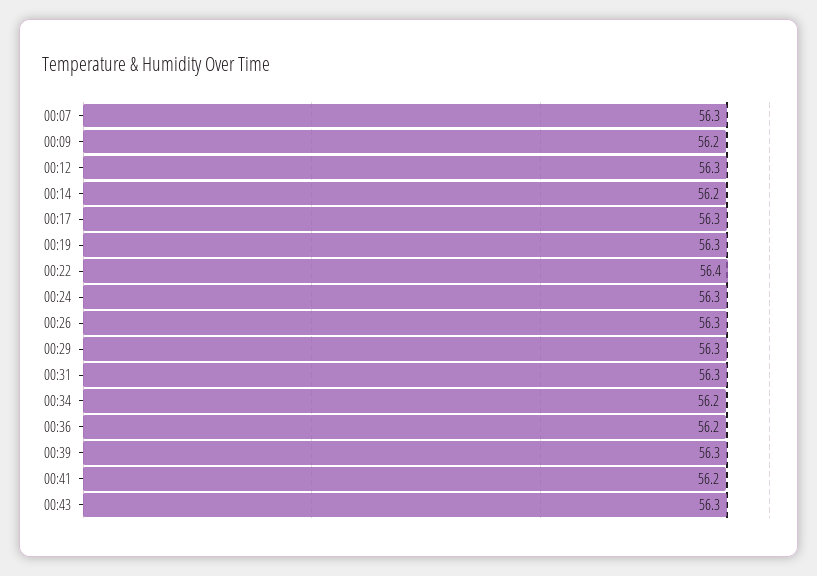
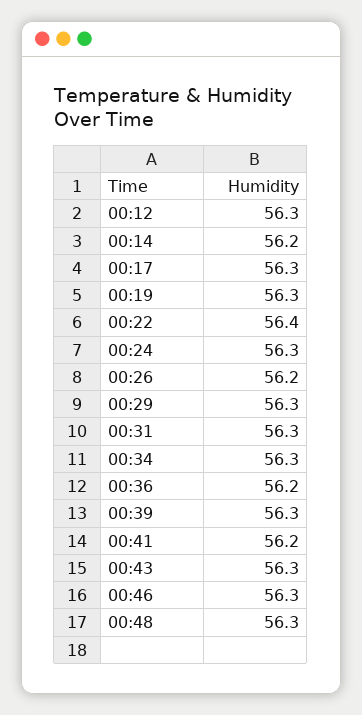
00:07: 56.3 -> none
00:09: 56.2 -> none
00:26: 56.3 -> 56.2
00:34: 56.2 -> 56.3
00:46: none -> 56.3
00:48: none -> 56.3

